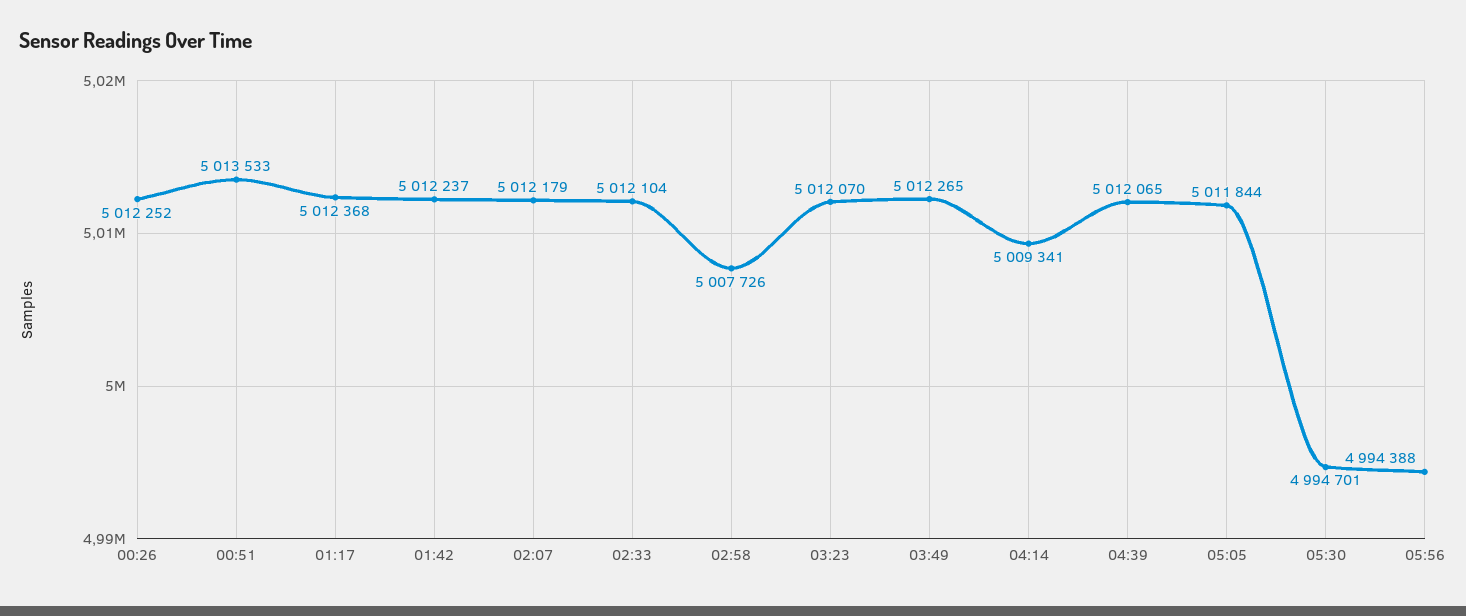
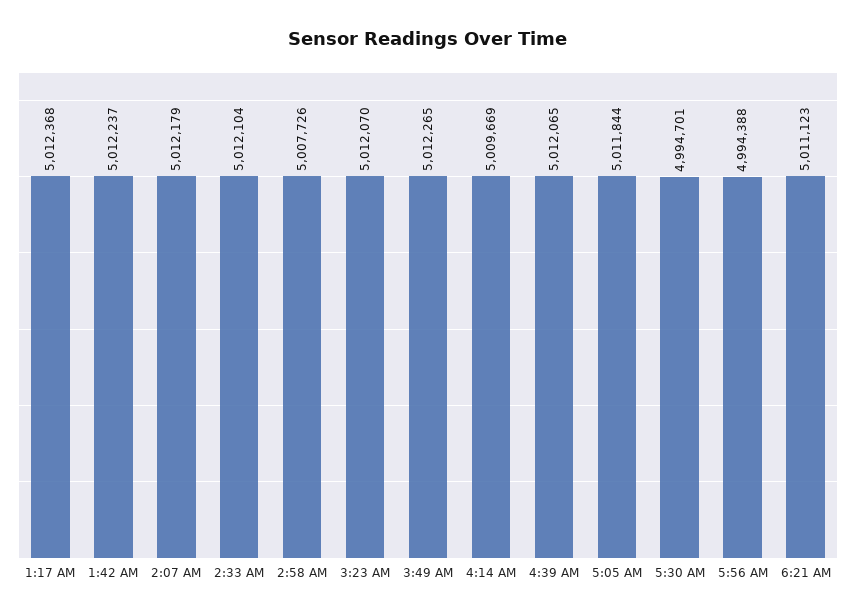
00:26: 5012252 -> none
00:51: 5013533 -> none
04:14: 5009341 -> 5009669
6:21 AM: none -> 5011123

